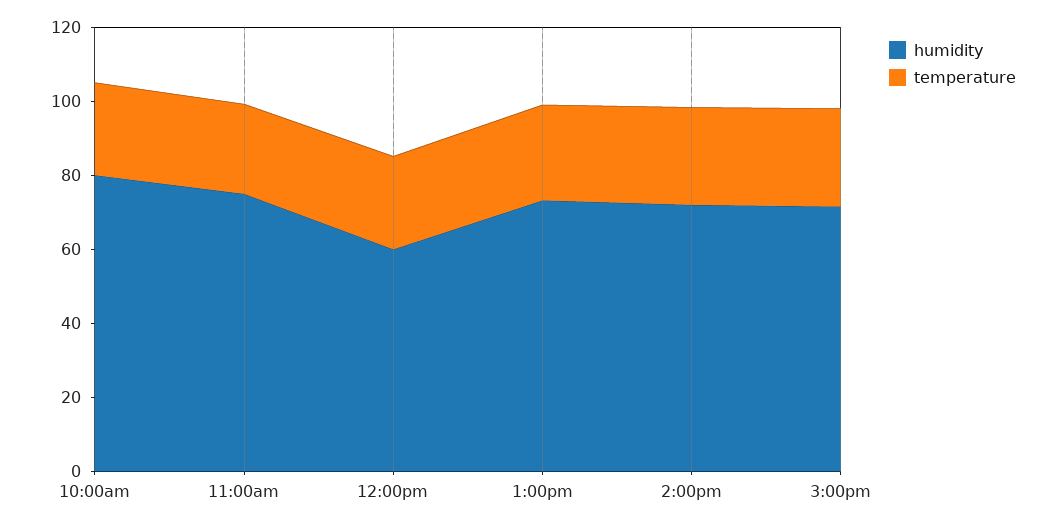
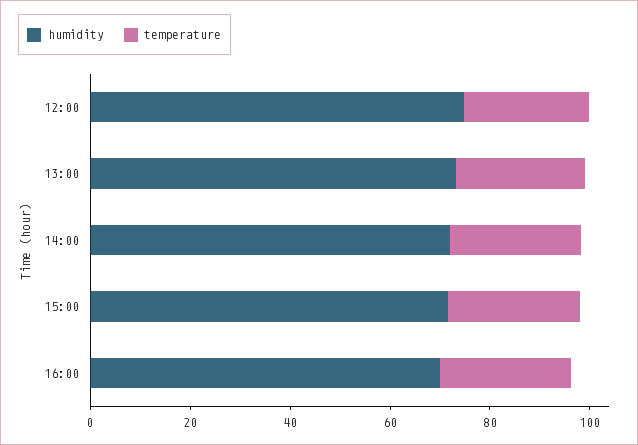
humidity, 10:00am: 80 -> none
temperature, 10:00am: 25 -> none
humidity, 11:00am: 75 -> none
temperature, 11:00am: 25 -> none
humidity, 12:00pm: 60 -> 75
humidity, 16:00: none -> 70
temperature, 16:00: none -> 25

